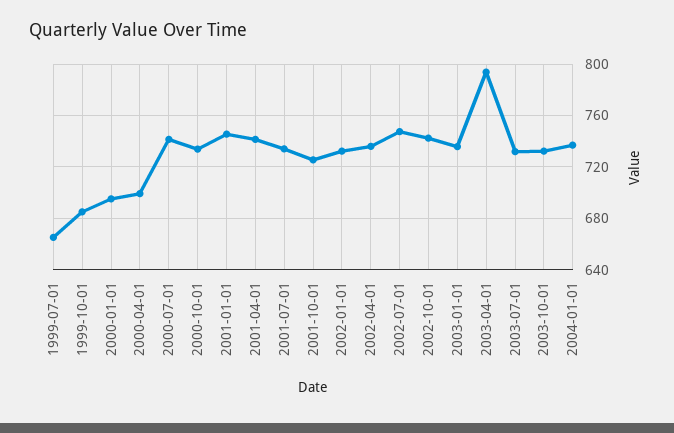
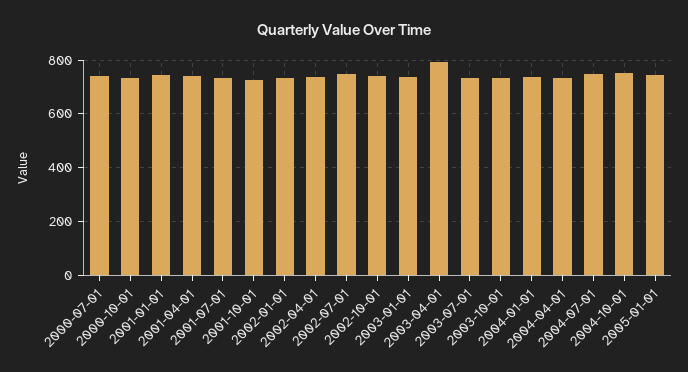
1999-07-01: 665 -> none
1999-10-01: 685 -> none
2000-01-01: 695 -> none
2000-04-01: 700 -> none
2004-04-01: none -> 725
2004-07-01: none -> 750
2004-10-01: none -> 750
2005-01-01: none -> 750

